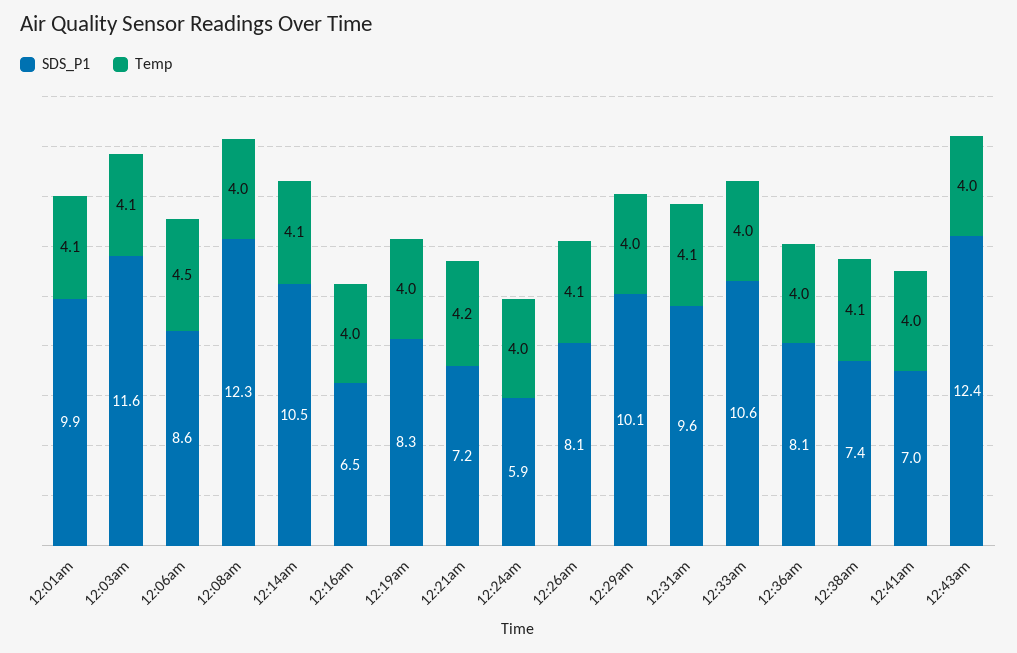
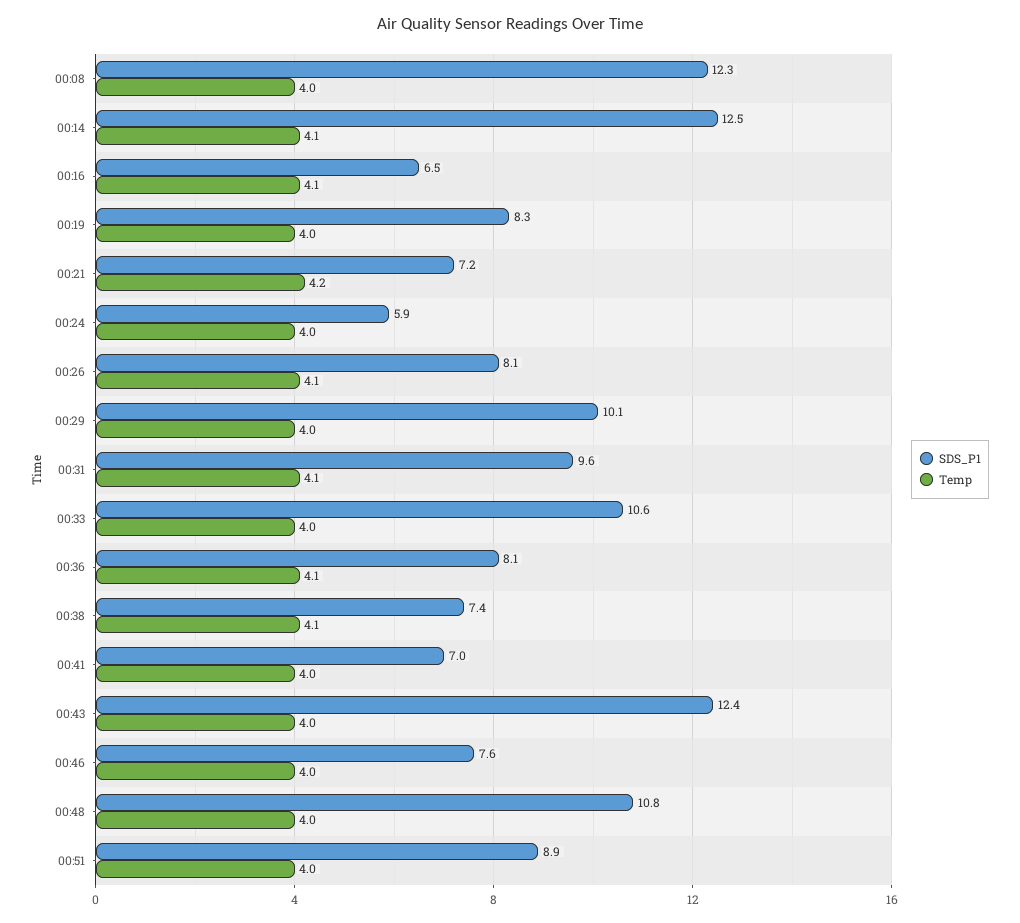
SDS_P1, 12:01am: 9.9 -> none
Temp, 12:01am: 4.1 -> none
SDS_P1, 12:03am: 11.6 -> none
Temp, 12:03am: 4.1 -> none
SDS_P1, 12:06am: 8.6 -> none
Temp, 12:06am: 4.5 -> none
SDS_P1, 12:14am: 10.5 -> 12.5
Temp, 12:16am: 4 -> 4.1
Temp, 12:36am: 4 -> 4.1
SDS_P1, 00:46: none -> 7.6
Temp, 00:46: none -> 4
SDS_P1, 00:48: none -> 10.8
Temp, 00:48: none -> 4
SDS_P1, 00:51: none -> 8.9
Temp, 00:51: none -> 4

